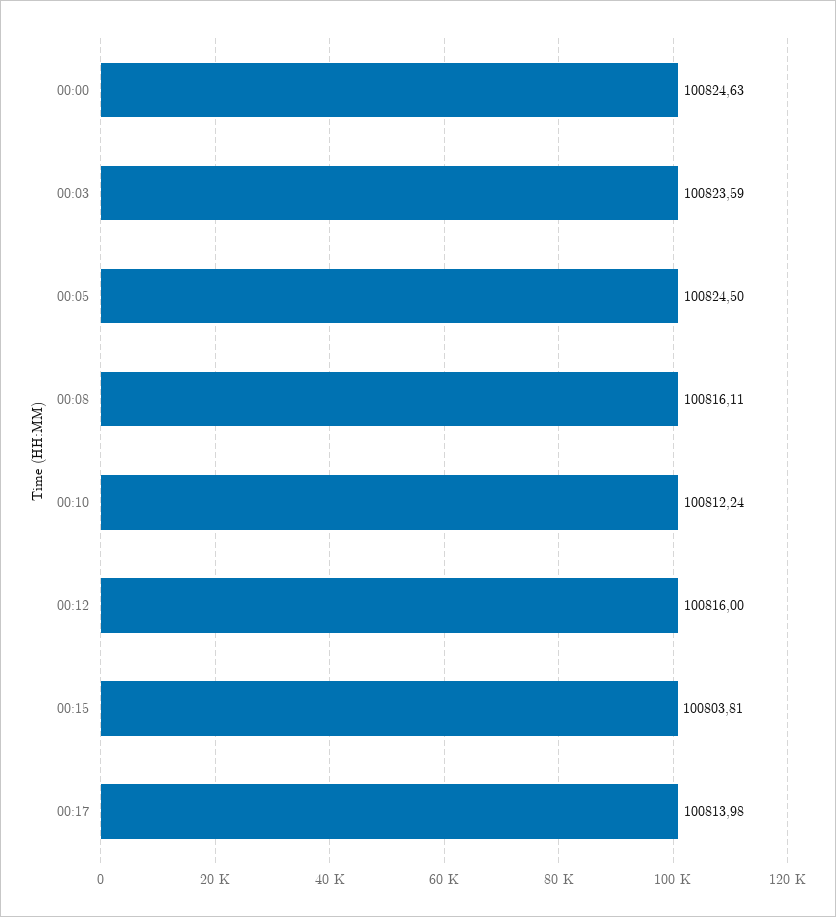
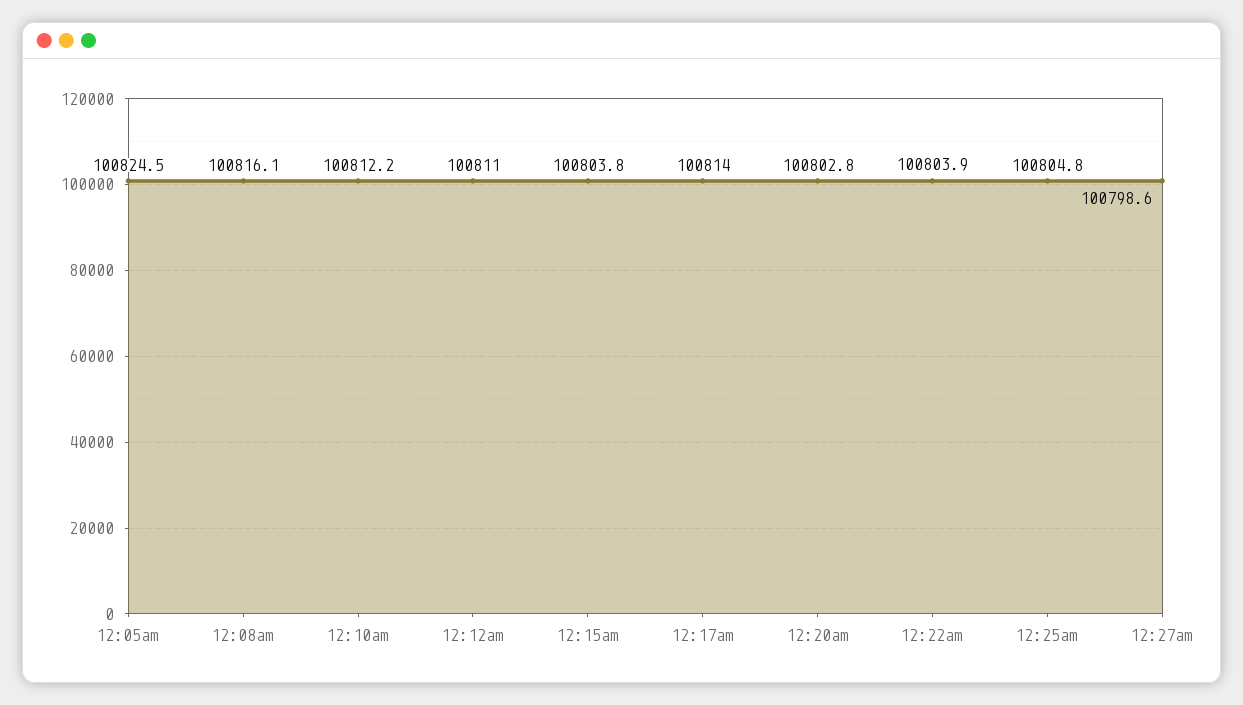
00:00: 100824.63 -> none
00:03: 100823.59 -> none
00:12: 100816 -> 100811
12:20am: none -> 100802.8
12:22am: none -> 100803.9
12:25am: none -> 100804.8
12:27am: none -> 100798.6

